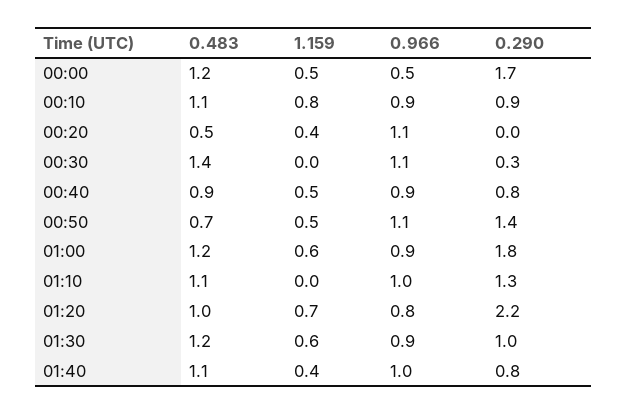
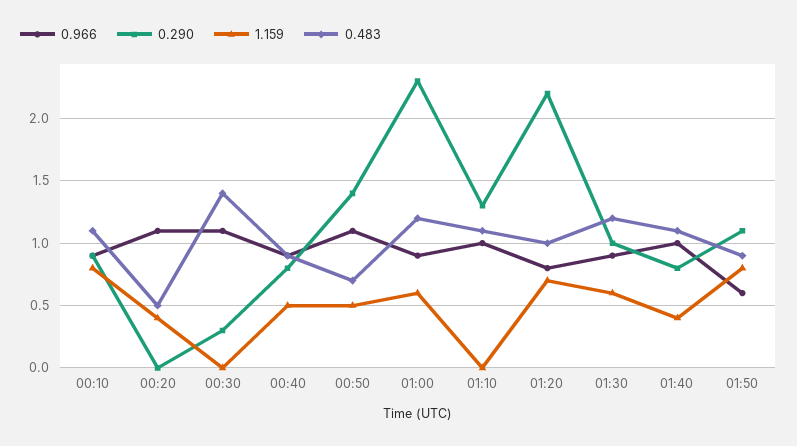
0.483, 00:00: 1.2 -> none
1.159, 00:00: 0.5 -> none
0.966, 00:00: 0.5 -> none
0.290, 00:00: 1.7 -> none
0.290, 01:00: 1.8 -> 2.3
0.966, 01:50: none -> 0.6
0.290, 01:50: none -> 1.1
1.159, 01:50: none -> 0.8
0.483, 01:50: none -> 0.9

